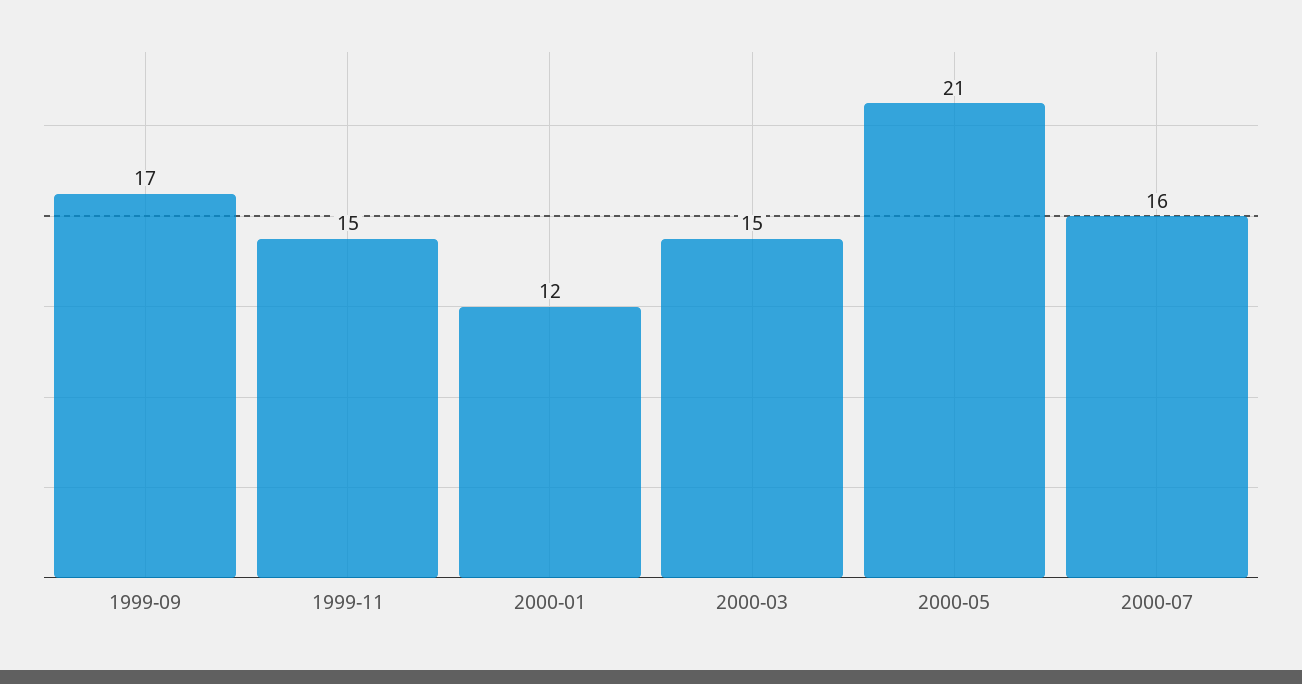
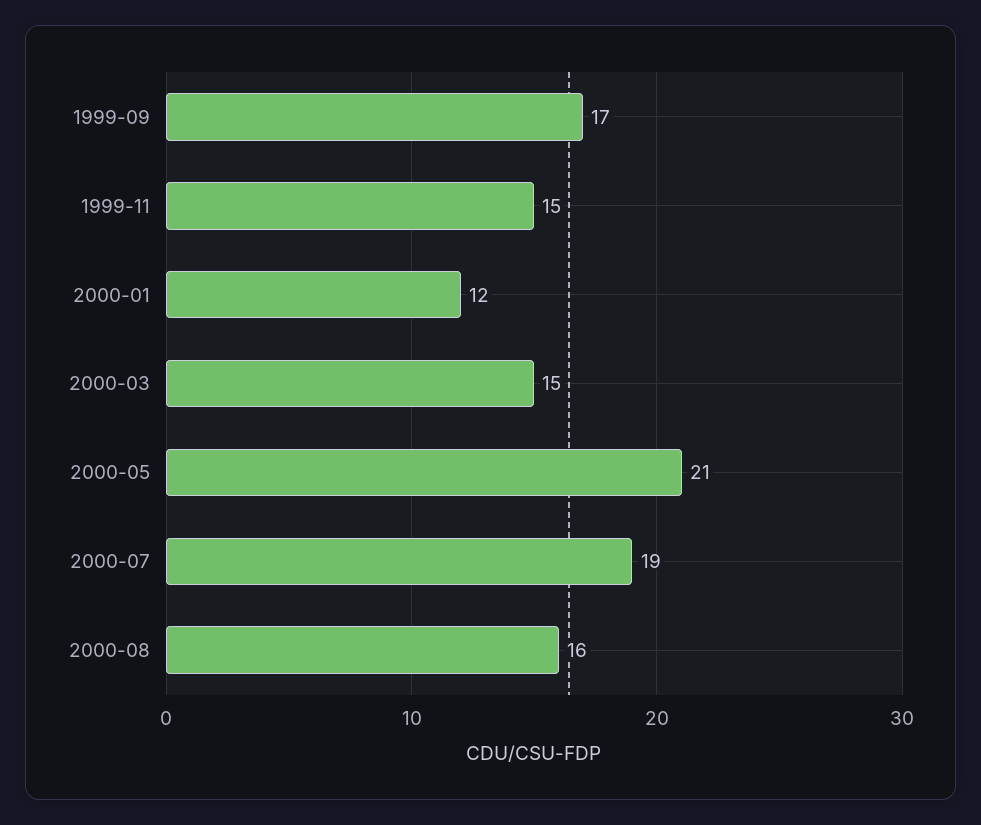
2000-07: 16 -> 19
2000-08: none -> 16

